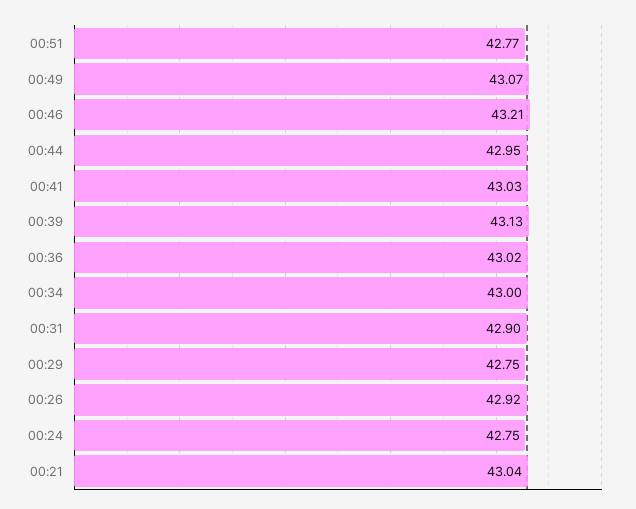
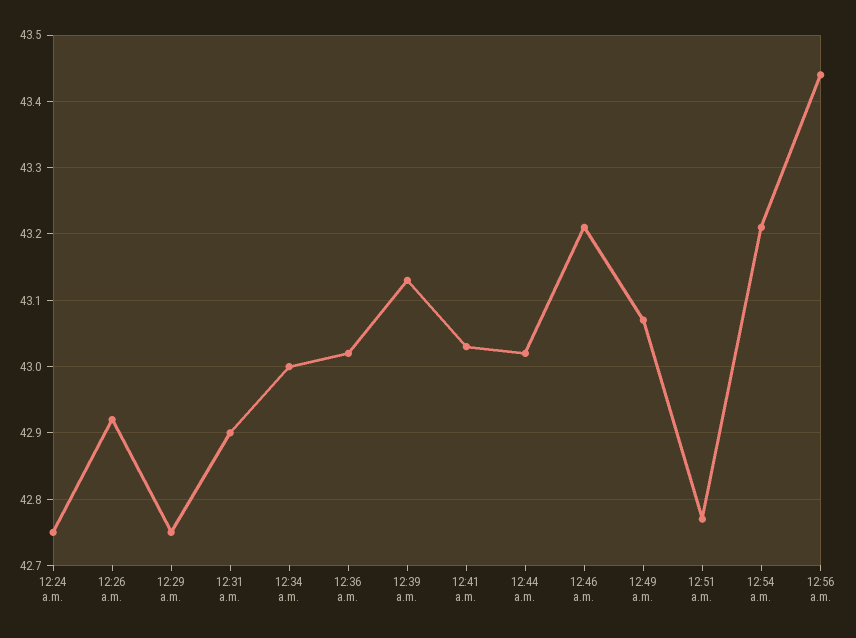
00:44: 42.95 -> 43.02
00:21: 43.04 -> none
12:54 a.m.: none -> 43.21
12:56 a.m.: none -> 43.44

